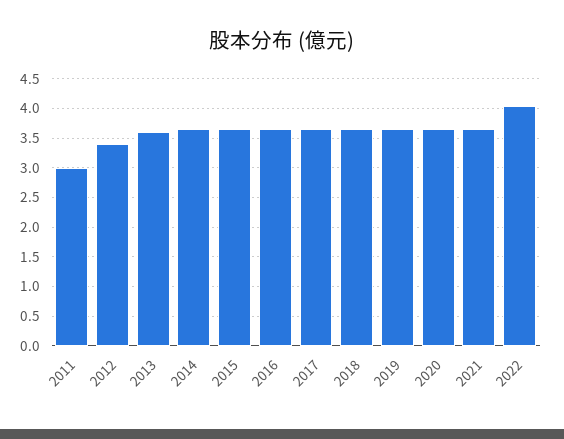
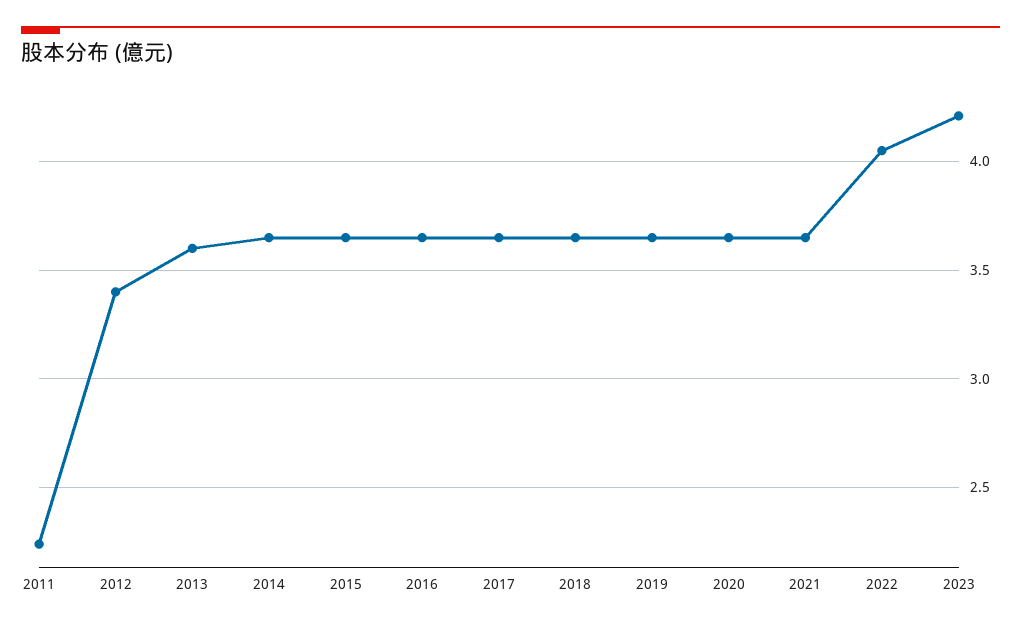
2011: 3 -> 2.25
2023: none -> 4.2

